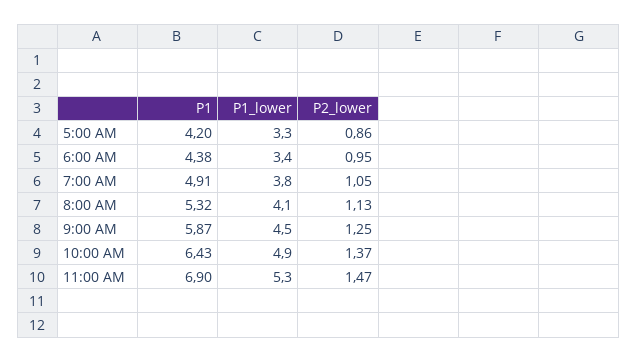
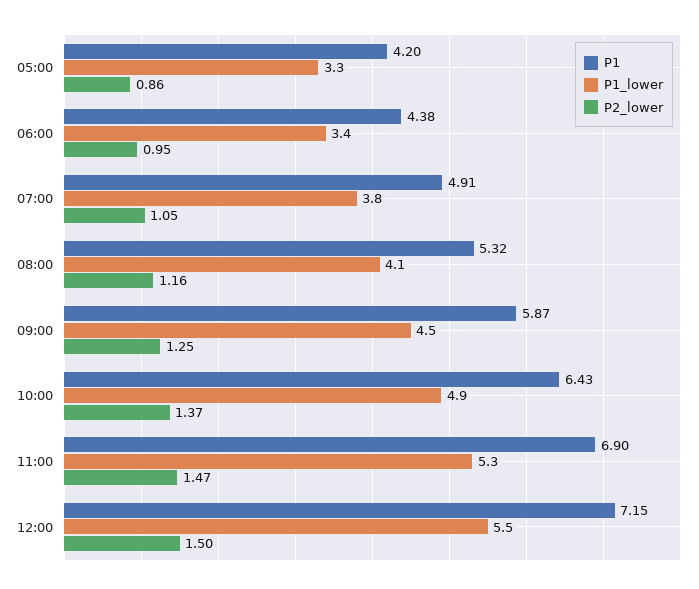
P2_lower, 8:00 AM: 1.13 -> 1.16
P1, 12:00: none -> 7.15
P1_lower, 12:00: none -> 5.5
P2_lower, 12:00: none -> 1.5

